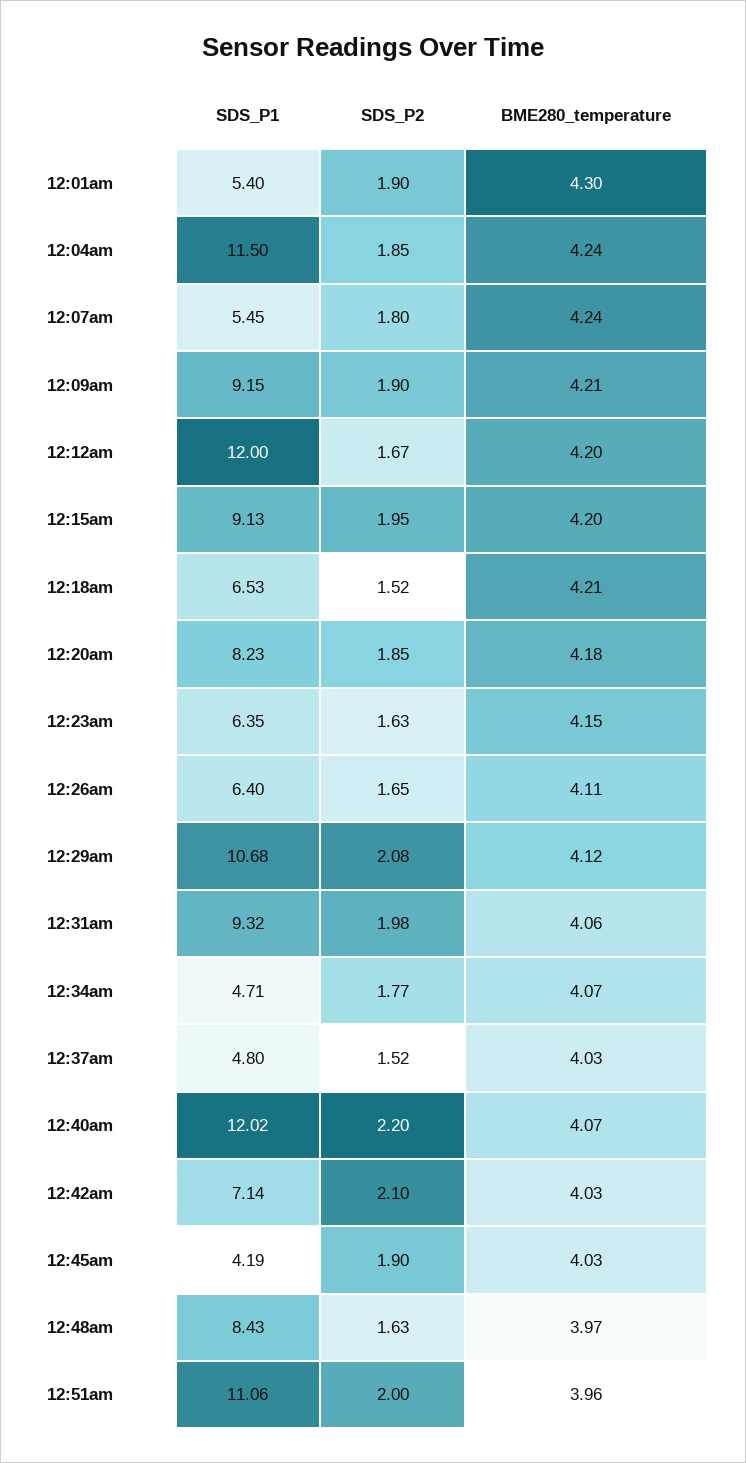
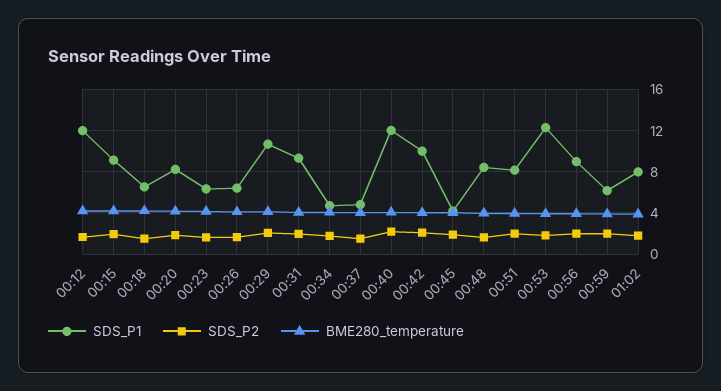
SDS_P1, 12:01am: 5.4 -> none
SDS_P2, 12:01am: 1.9 -> none
BME280_temperature, 12:01am: 4.3 -> none
SDS_P1, 12:04am: 11.5 -> none
SDS_P2, 12:04am: 1.85 -> none
BME280_temperature, 12:04am: 4.24 -> none
SDS_P1, 12:07am: 5.45 -> none
SDS_P2, 12:07am: 1.8 -> none
BME280_temperature, 12:07am: 4.24 -> none
SDS_P1, 12:09am: 9.15 -> none
SDS_P2, 12:09am: 1.9 -> none
BME280_temperature, 12:09am: 4.21 -> none
SDS_P1, 12:42am: 7.14 -> 10
SDS_P1, 12:51am: 11.06 -> 8
SDS_P1, 00:53: none -> 12
SDS_P2, 00:53: none -> 2
BME280_temperature, 00:53: none -> 4
SDS_P1, 00:56: none -> 9
SDS_P2, 00:56: none -> 2
BME280_temperature, 00:56: none -> 4
SDS_P1, 00:59: none -> 6
SDS_P2, 00:59: none -> 2
BME280_temperature, 00:59: none -> 4
SDS_P1, 01:02: none -> 8
SDS_P2, 01:02: none -> 2
BME280_temperature, 01:02: none -> 4

